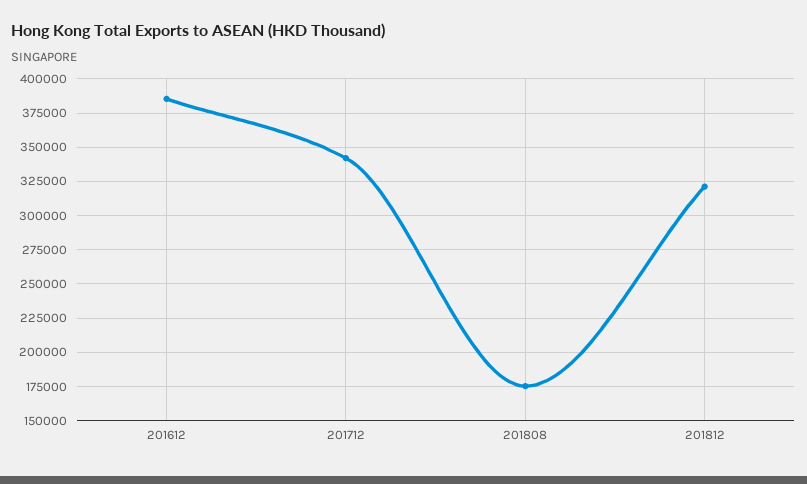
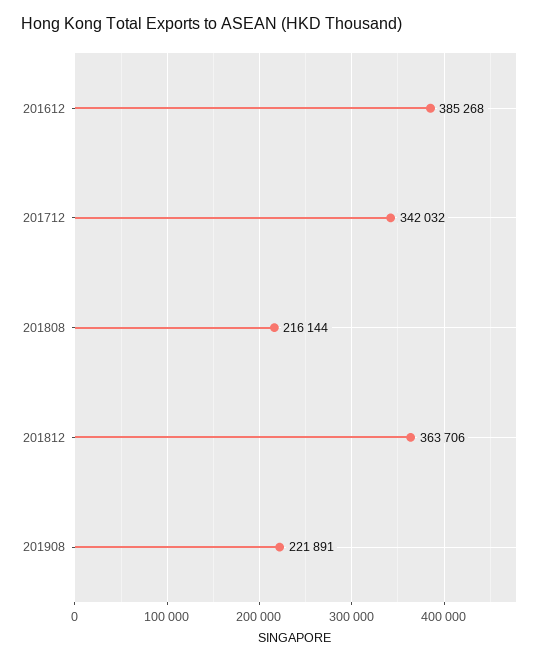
201808: 175000 -> 216144
201812: 320000 -> 363706
201908: none -> 221891

